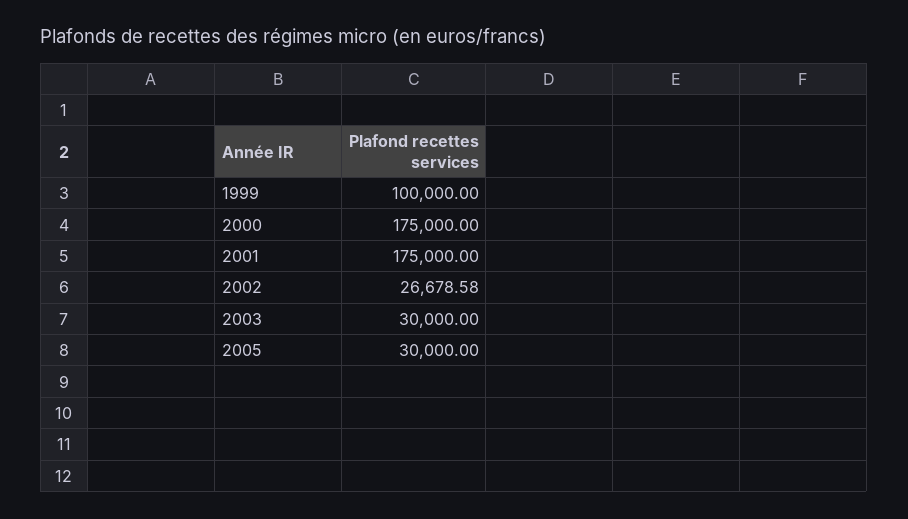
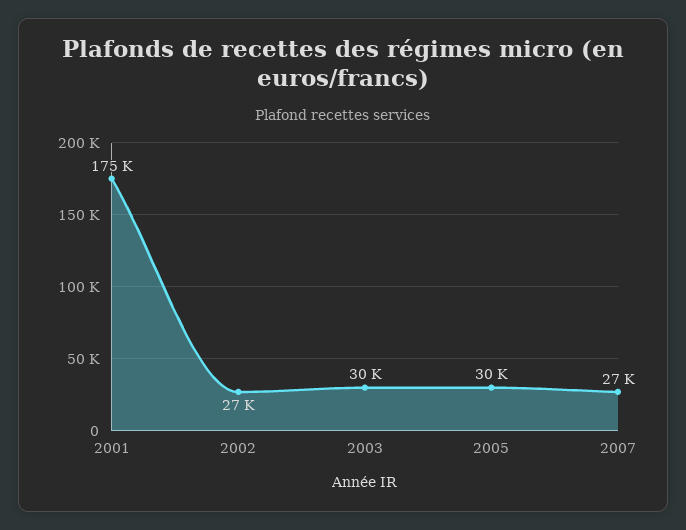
1999: 100000 -> none
2000: 175000 -> none
2007: none -> 27000

